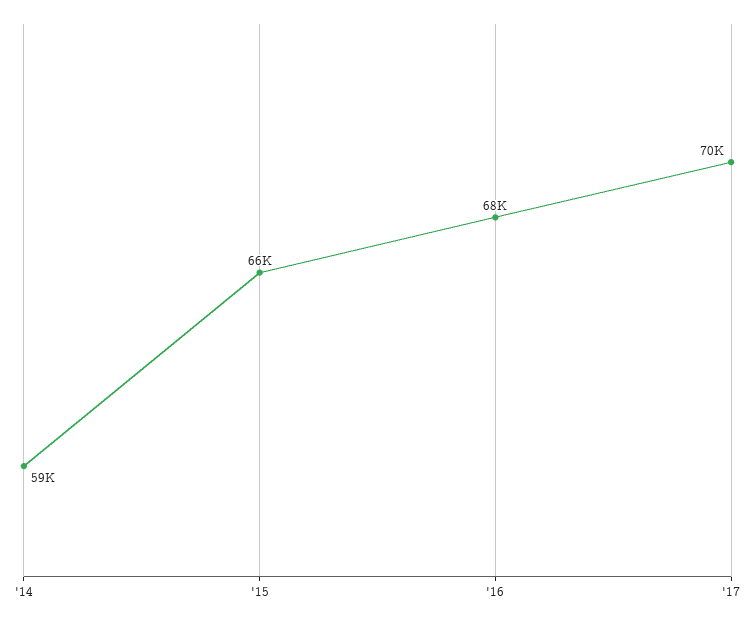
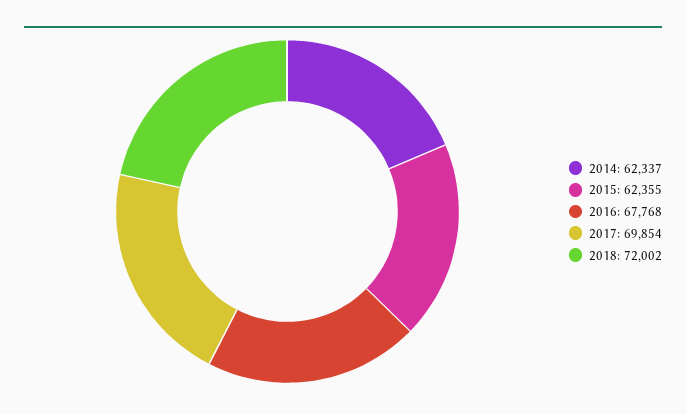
'14: 59000 -> 62337
'15: 66000 -> 62355
2018: none -> 72002

